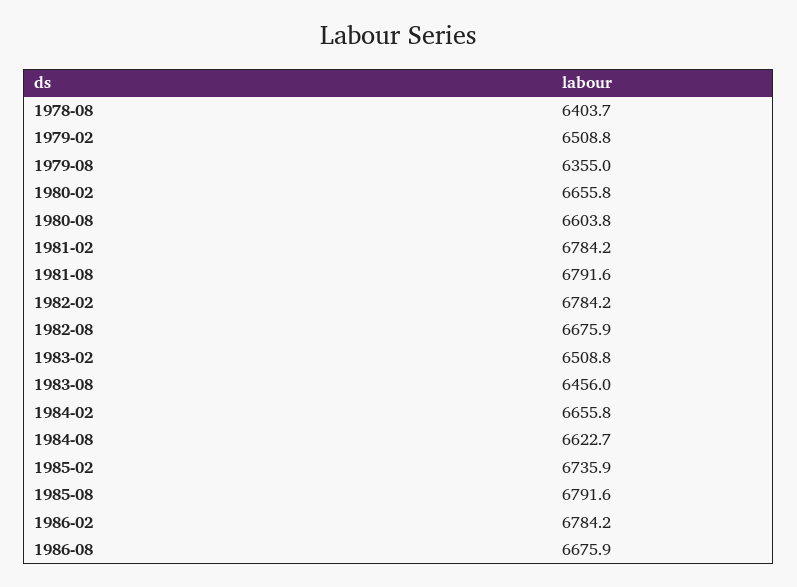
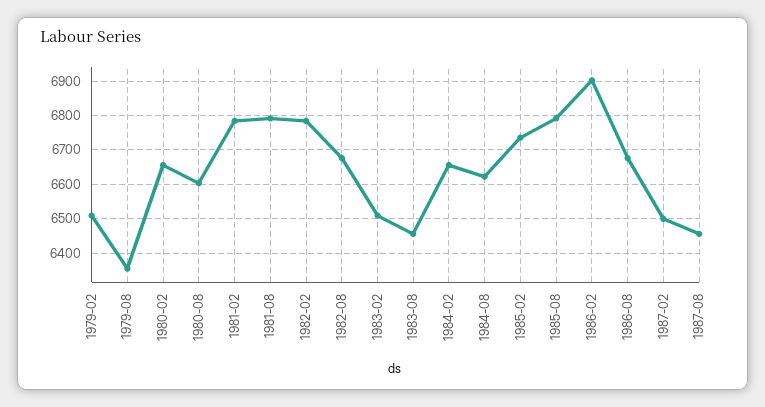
1978-08: 6403.7 -> none
1986-02: 6784.2 -> 6900
1987-02: none -> 6500
1987-08: none -> 6460

